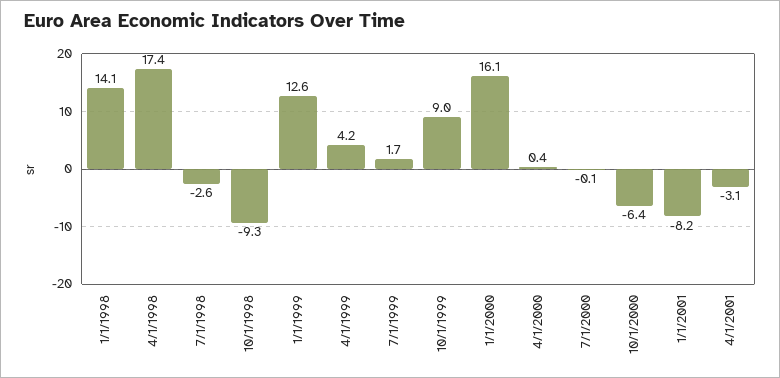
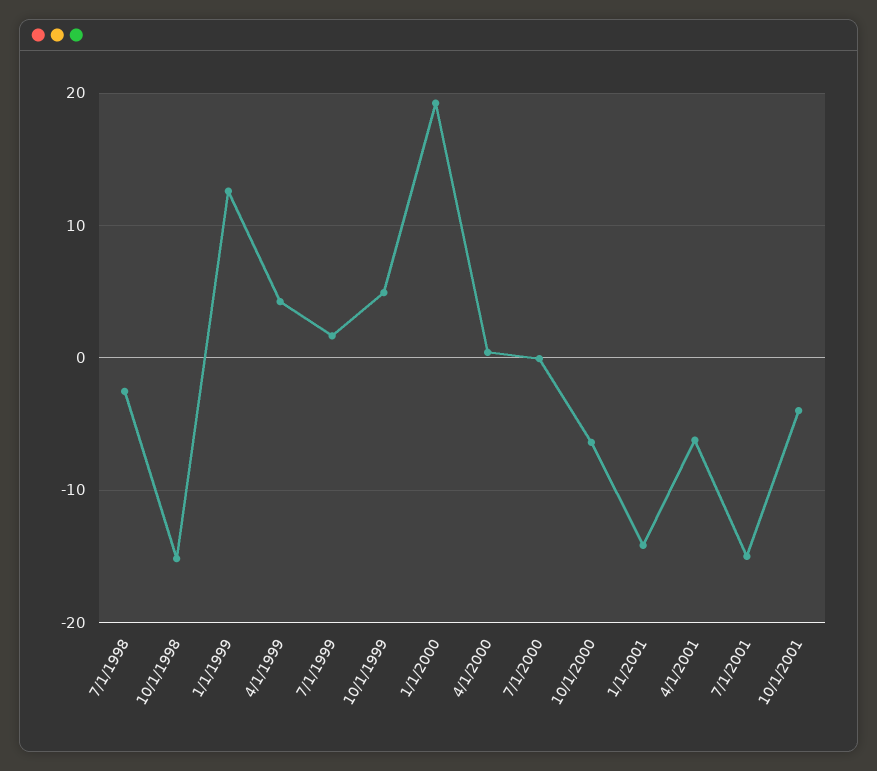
1/1/1998: 14.1 -> none
4/1/1998: 17.4 -> none
10/1/1998: -9.3 -> -15
10/1/1999: 9 -> 5
1/1/2000: 16.1 -> 19
1/1/2001: -8.2 -> -14
4/1/2001: -3.1 -> -6
7/1/2001: none -> -15
10/1/2001: none -> -4

